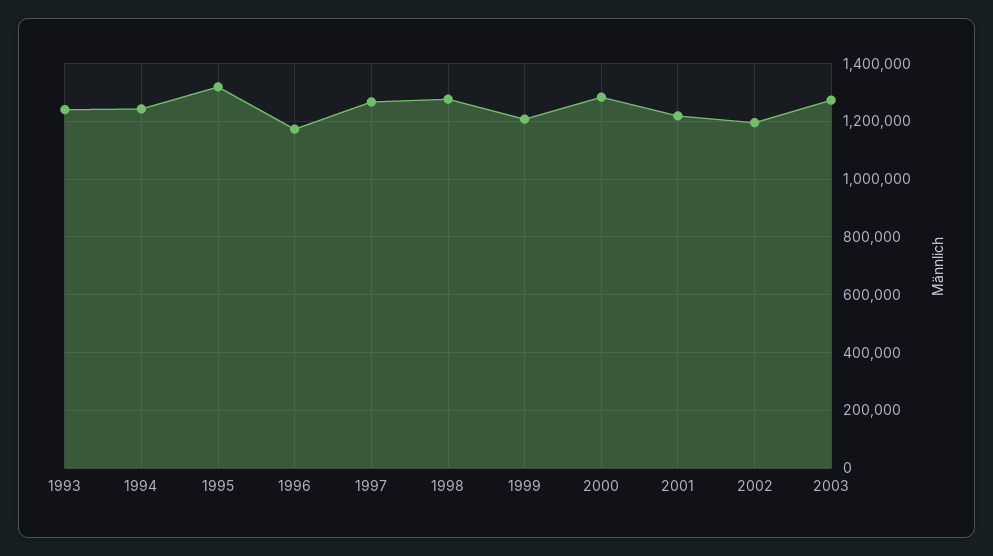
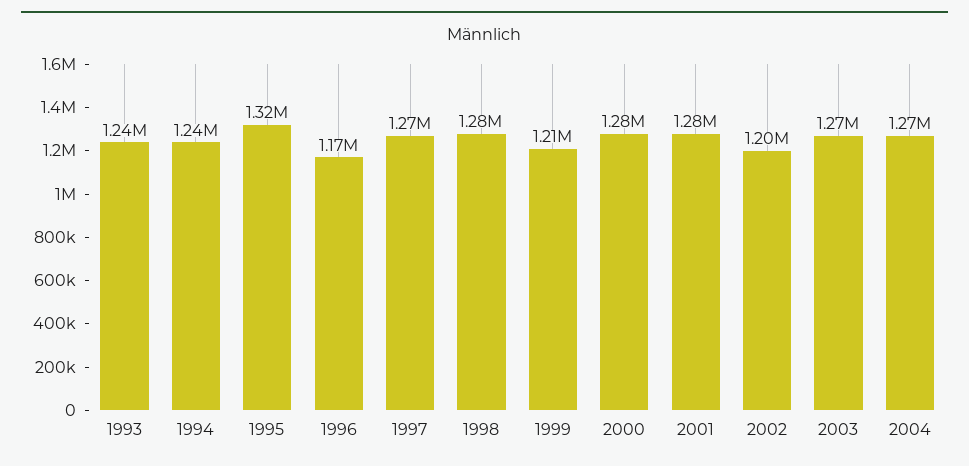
2001: 1225000 -> 1280000
2004: none -> 1270000

